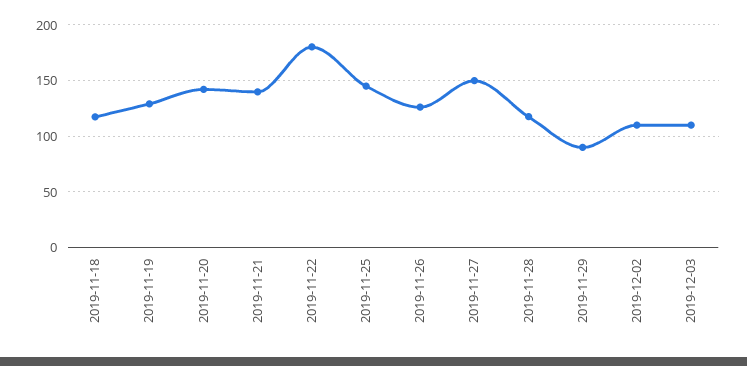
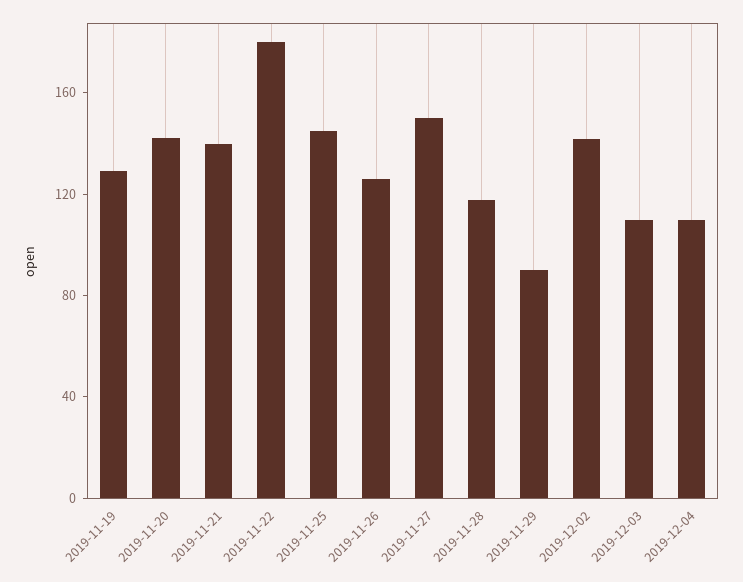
2019-11-18: 120 -> none
2019-12-02: 110 -> 140
2019-12-04: none -> 110

